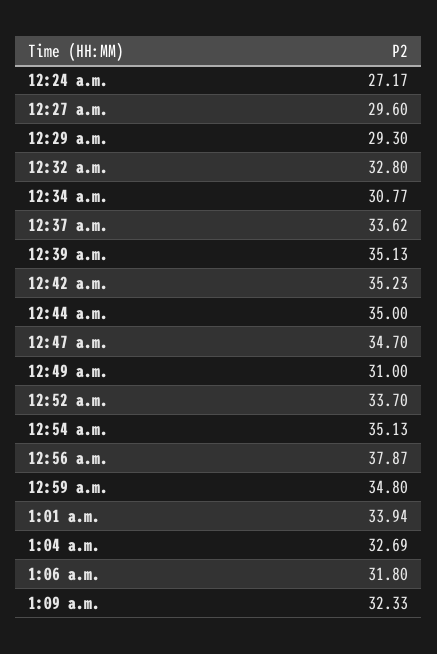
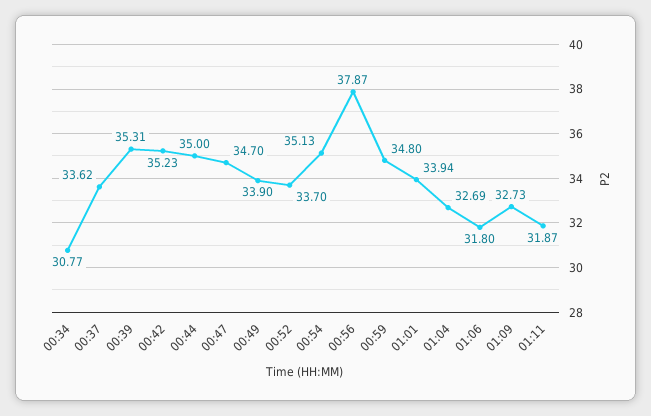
12:24 a.m.: 27.17 -> none
12:27 a.m.: 29.6 -> none
12:29 a.m.: 29.3 -> none
12:32 a.m.: 32.8 -> none
12:39 a.m.: 35.13 -> 35.31
12:49 a.m.: 31 -> 33.9
1:09 a.m.: 32.33 -> 32.73
01:11: none -> 31.87

